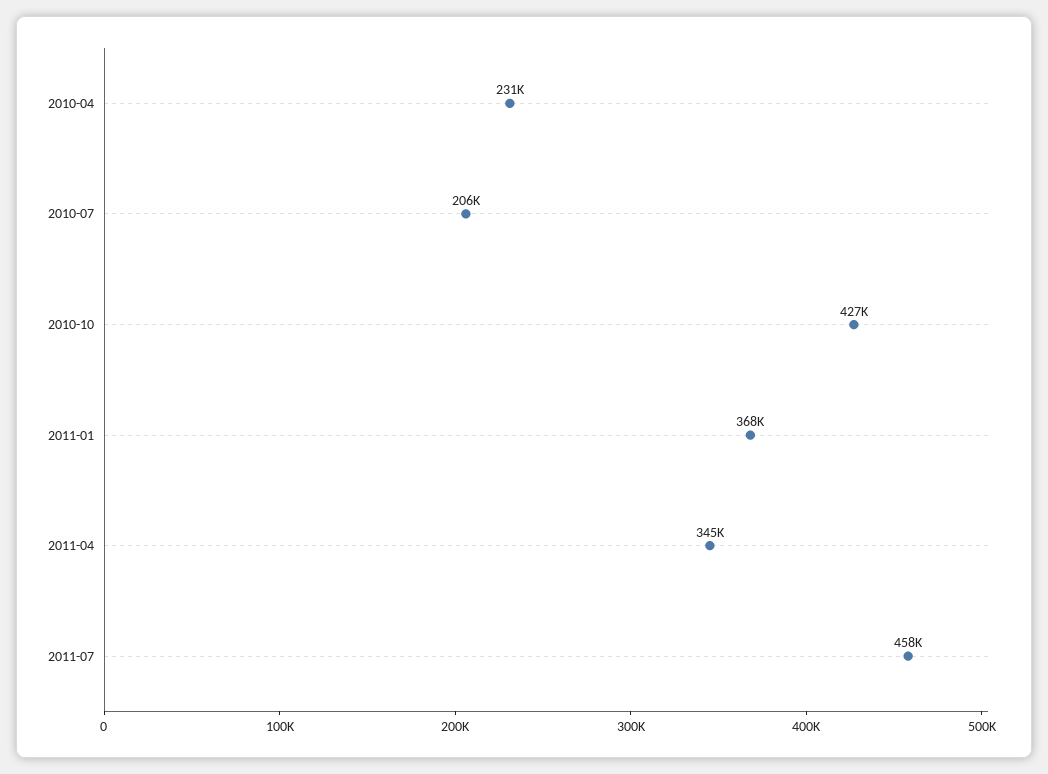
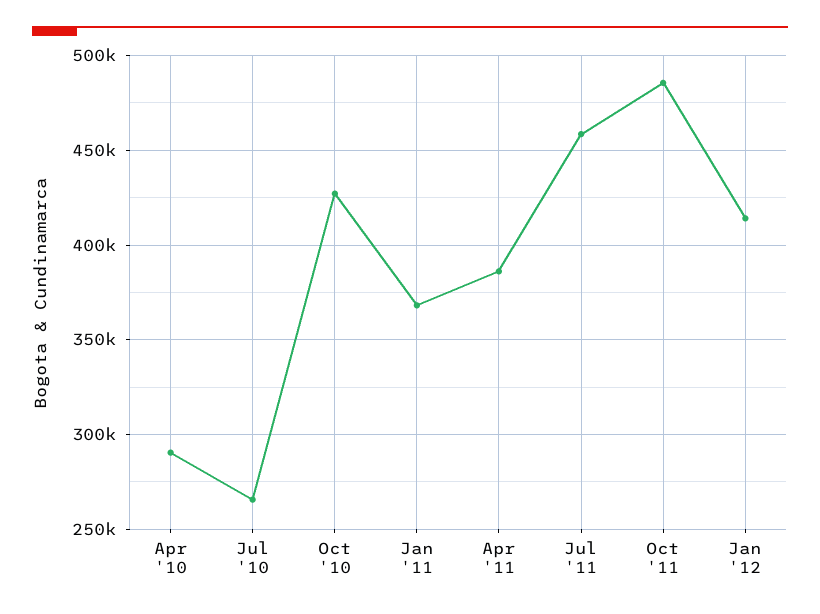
2010-04: 231000 -> 290000
2010-07: 206000 -> 265000
2011-04: 345000 -> 385000
Oct '11: none -> 485000
Jan '12: none -> 415000

